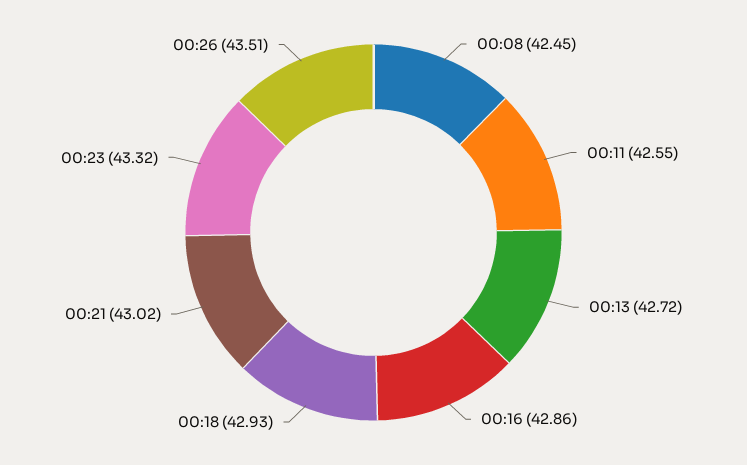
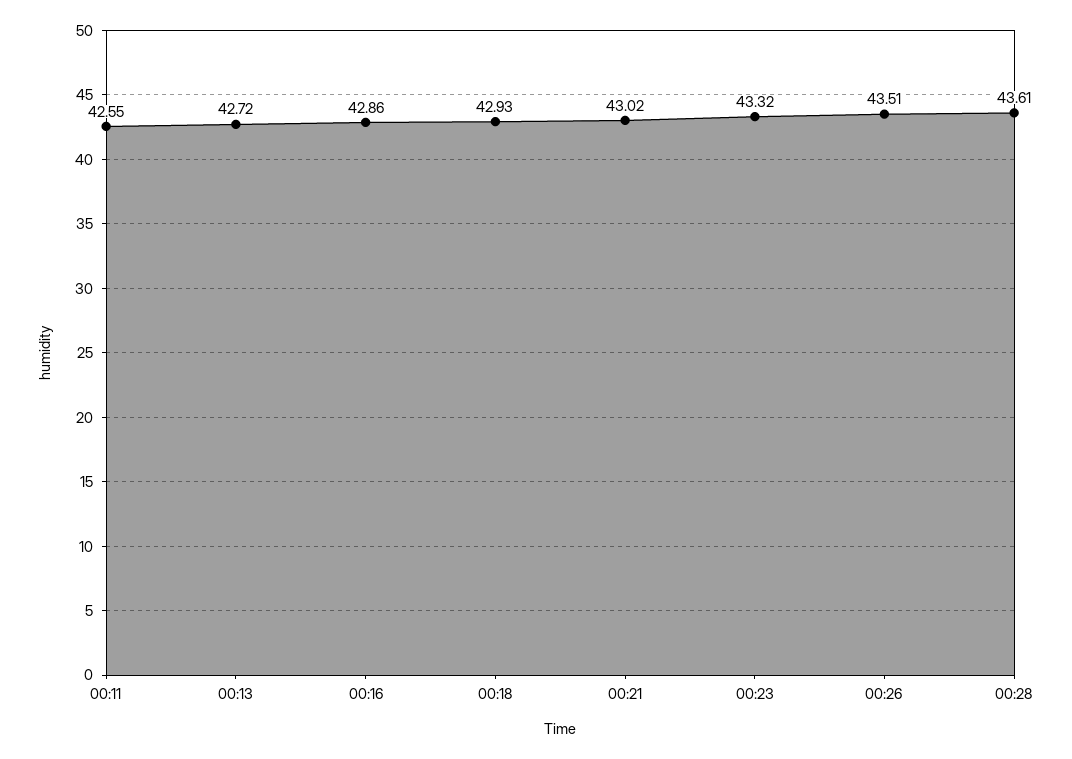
00:08: 42.45 -> none
00:28: none -> 43.61

